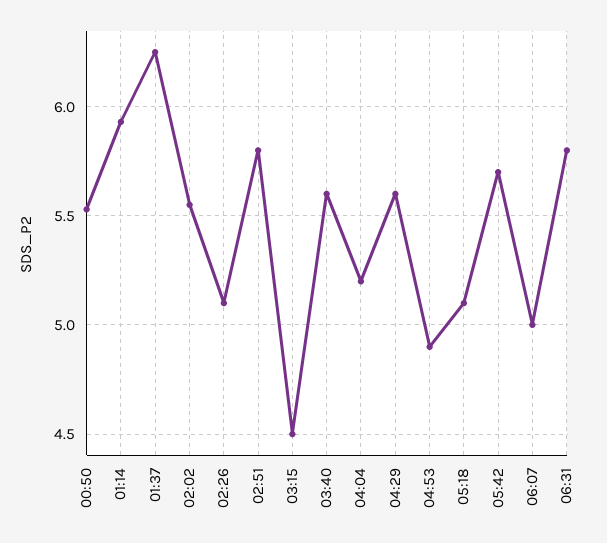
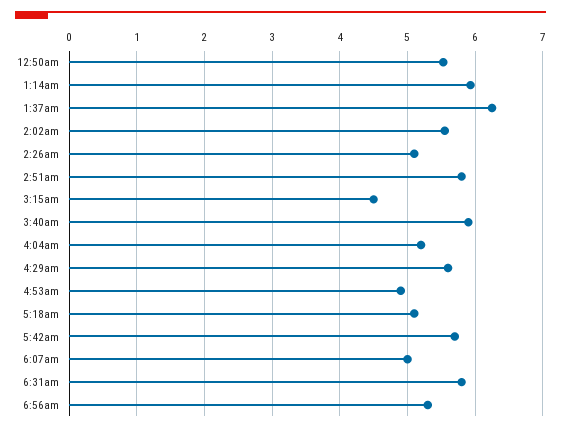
03:40: 5.6 -> 5.9
6:56am: none -> 5.3

